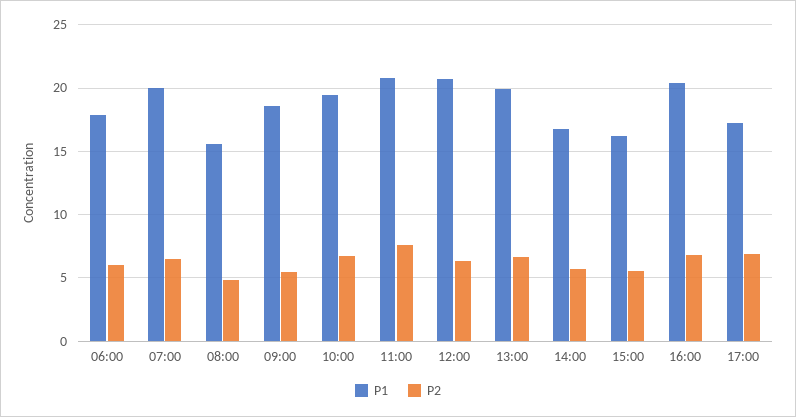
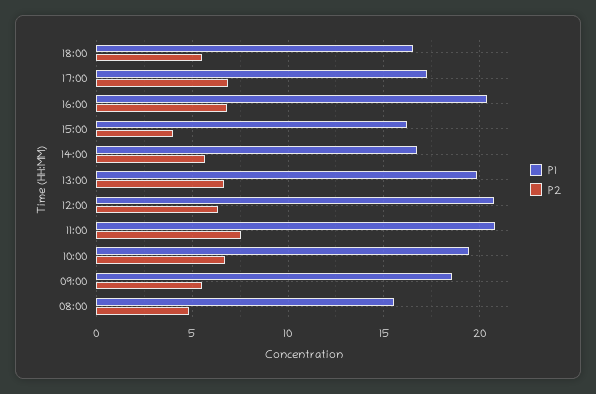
P1, 06:00: 18 -> none
P2, 06:00: 6 -> none
P1, 07:00: 20 -> none
P2, 07:00: 6.5 -> none
P2, 15:00: 5.5 -> 4
P1, 18:00: none -> 16.5
P2, 18:00: none -> 5.5

